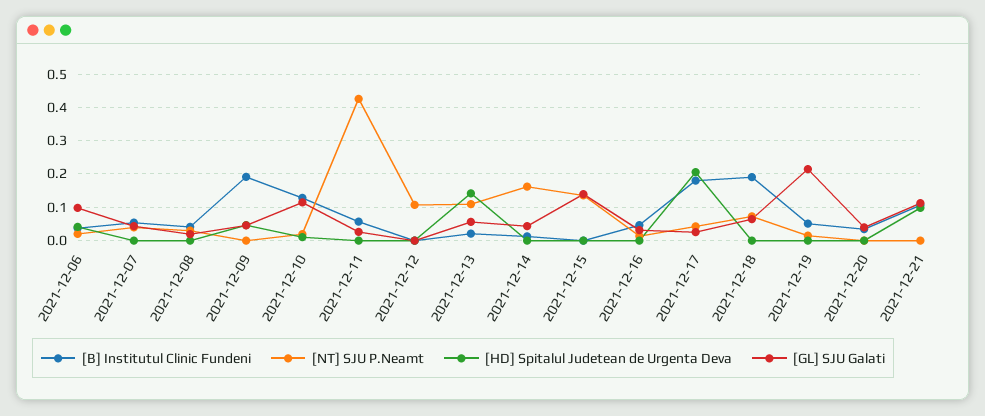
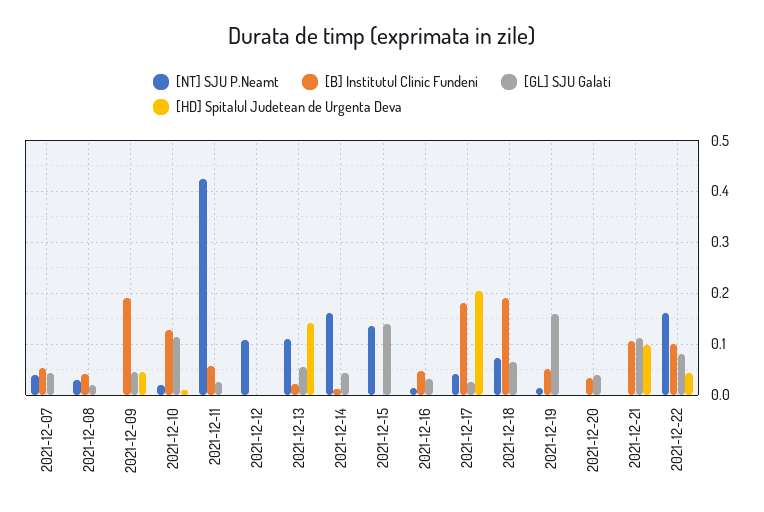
[B] Institutul Clinic Fundeni, 2021-12-06: 0.04 -> none
[NT] SJU P.Neamt, 2021-12-06: 0.02 -> none
[HD] Spitalul Judetean de Urgenta Deva, 2021-12-06: 0.04 -> none
[GL] SJU Galati, 2021-12-06: 0.1 -> none
[GL] SJU Galati, 2021-12-19: 0.22 -> 0.16
[NT] SJU P.Neamt, 2021-12-22: none -> 0.16
[B] Institutul Clinic Fundeni, 2021-12-22: none -> 0.1
[GL] SJU Galati, 2021-12-22: none -> 0.08
[HD] Spitalul Judetean de Urgenta Deva, 2021-12-22: none -> 0.04

